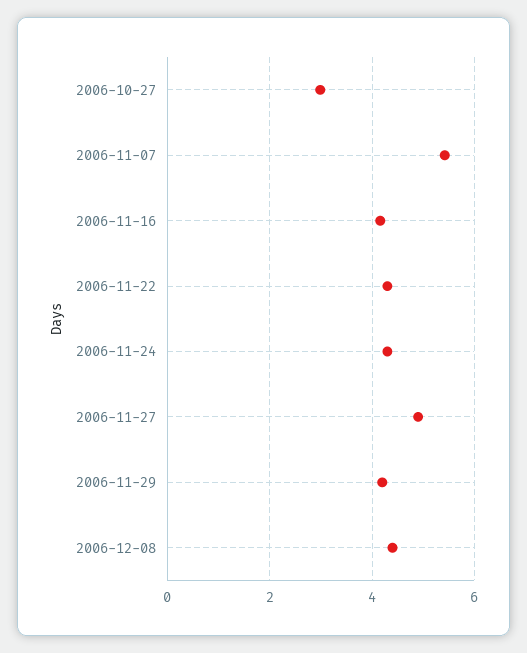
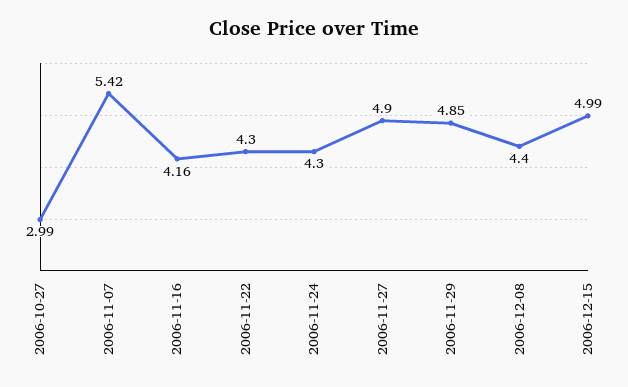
2006-11-29: 4.2 -> 4.85
2006-12-15: none -> 4.99

